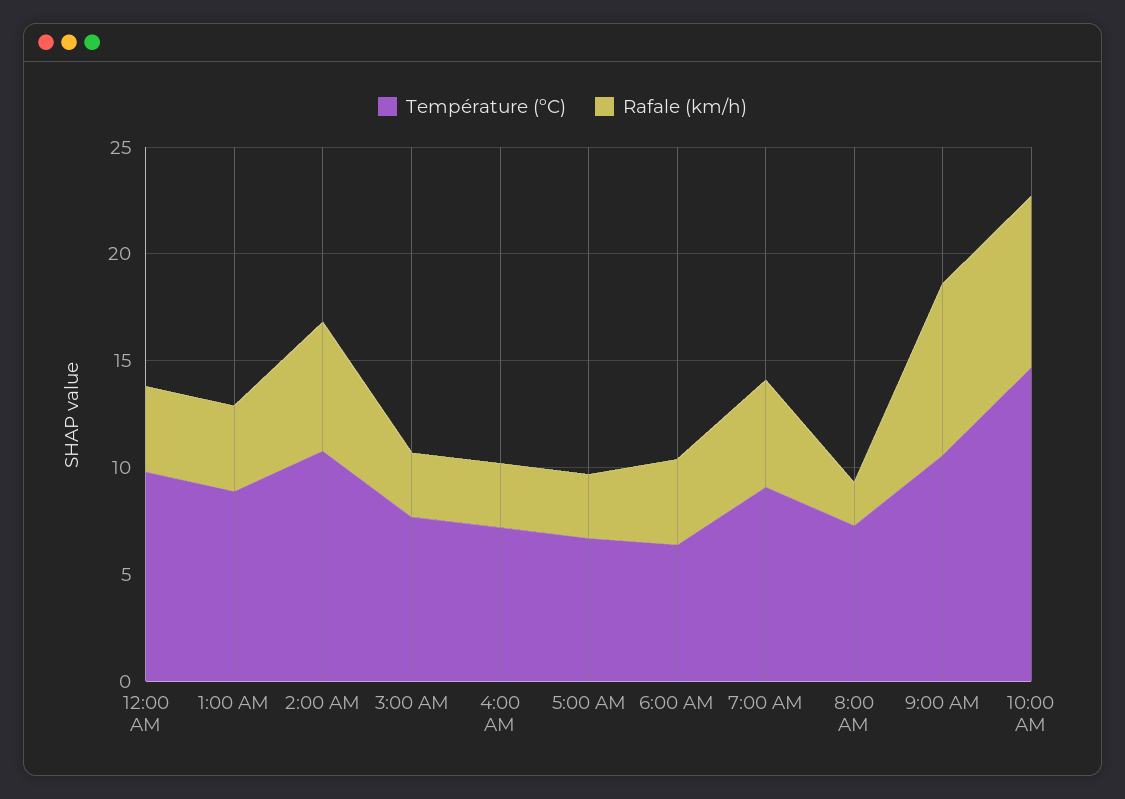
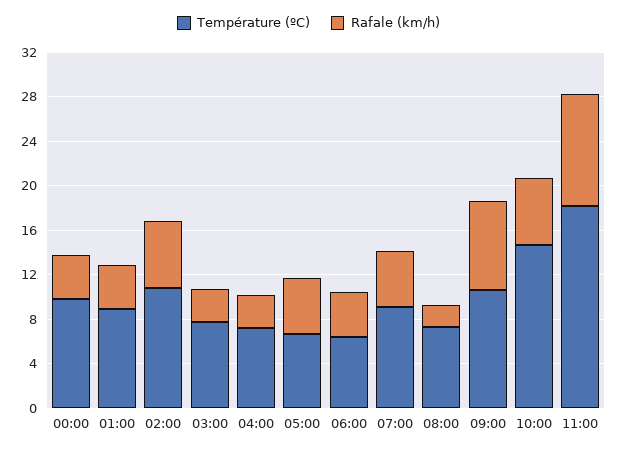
Rafale (km/h), 5:00 AM: 3 -> 5
Rafale (km/h), 10:00 AM: 8 -> 6
Température (ºC), 11:00: none -> 18
Rafale (km/h), 11:00: none -> 10

